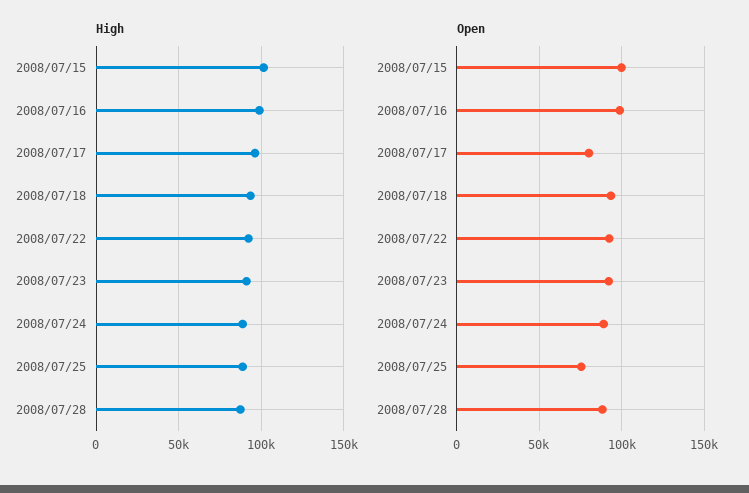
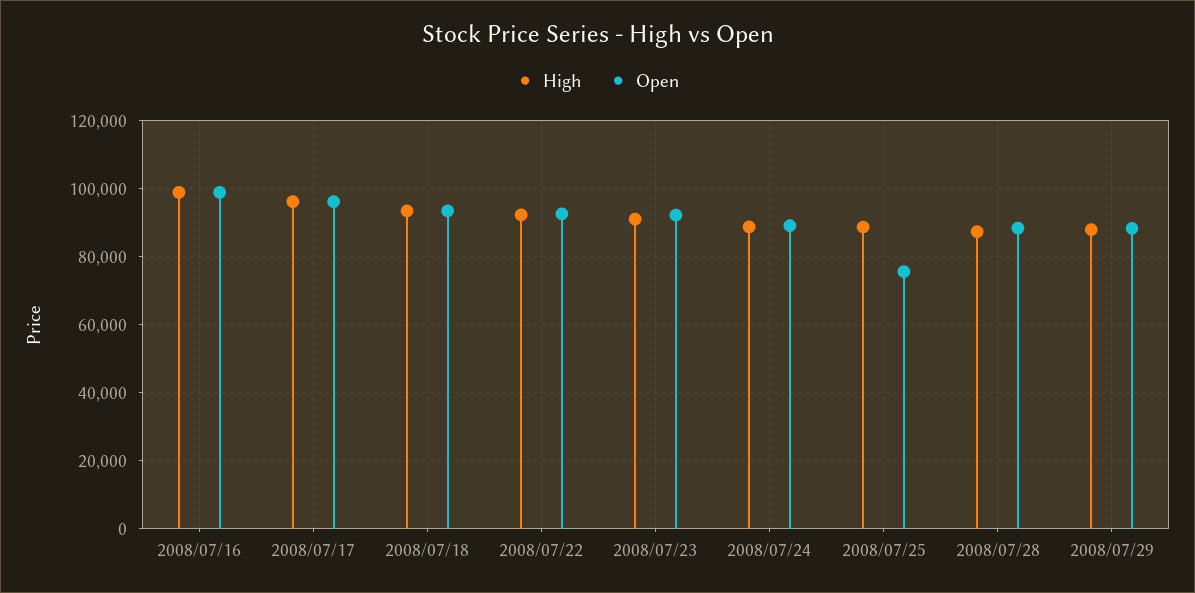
High, 2008/07/15: 100000 -> none
Open, 2008/07/15: 100000 -> none
Open, 2008/07/17: 80000 -> 96000
High, 2008/07/29: none -> 88000
Open, 2008/07/29: none -> 88000

